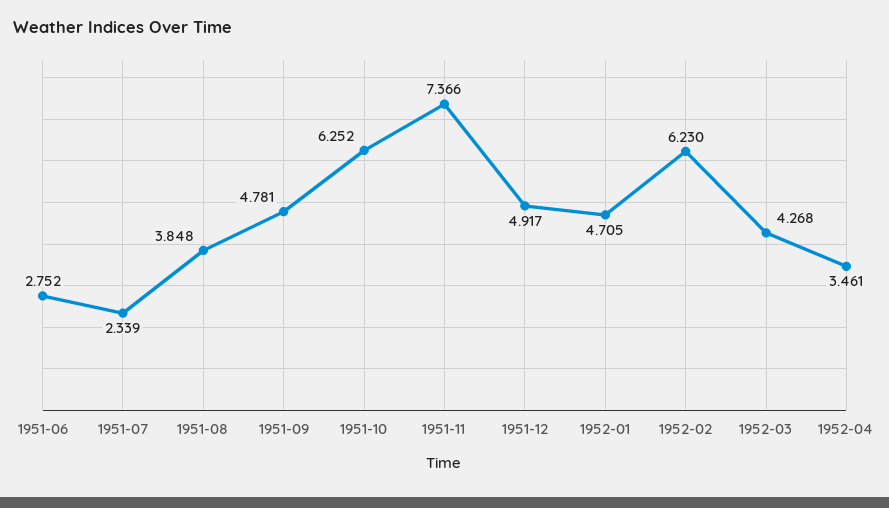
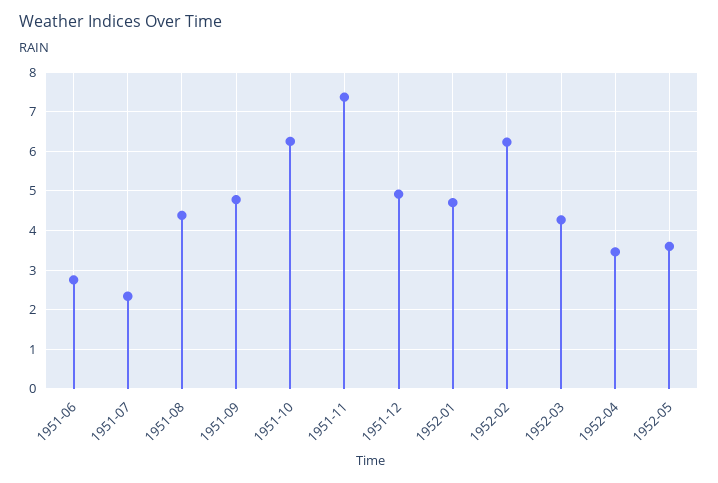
1951-08: 3.848 -> 4.4
1952-05: none -> 3.6

